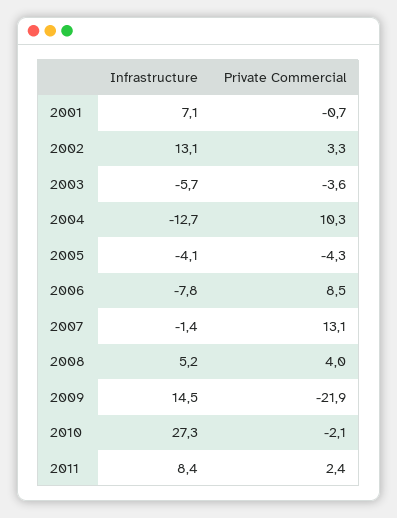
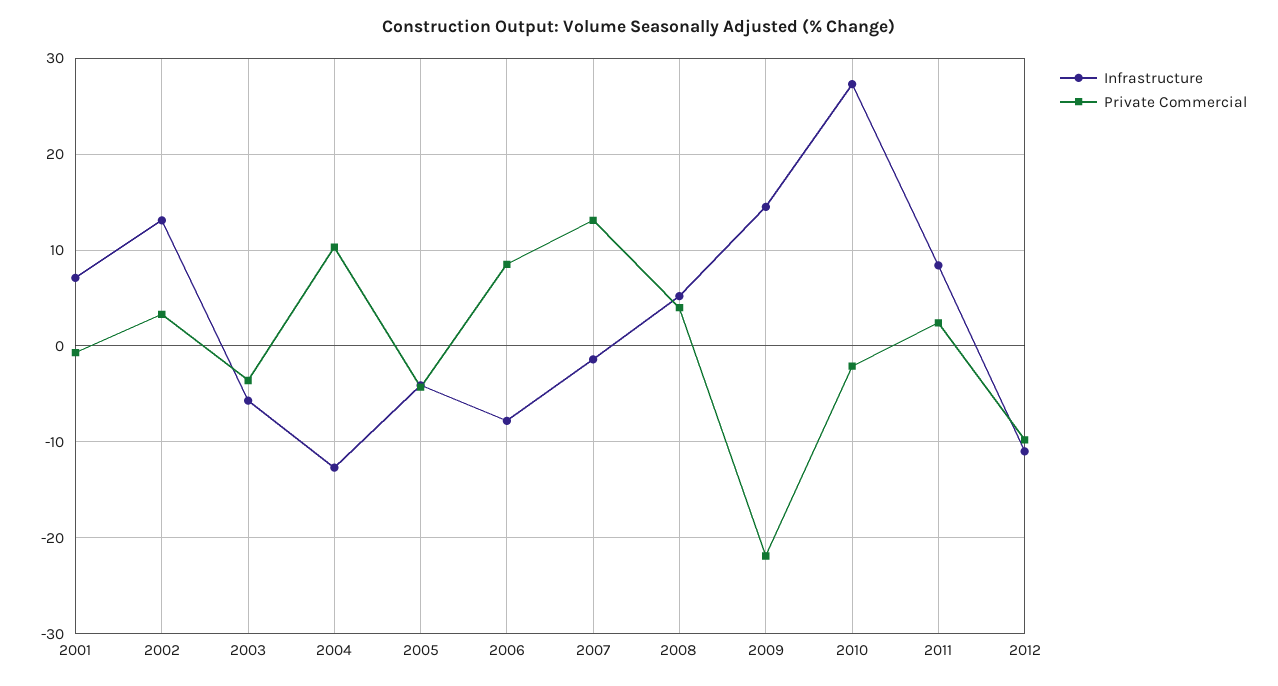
Infrastructure, 2012: none -> -11
Private Commercial, 2012: none -> -10

